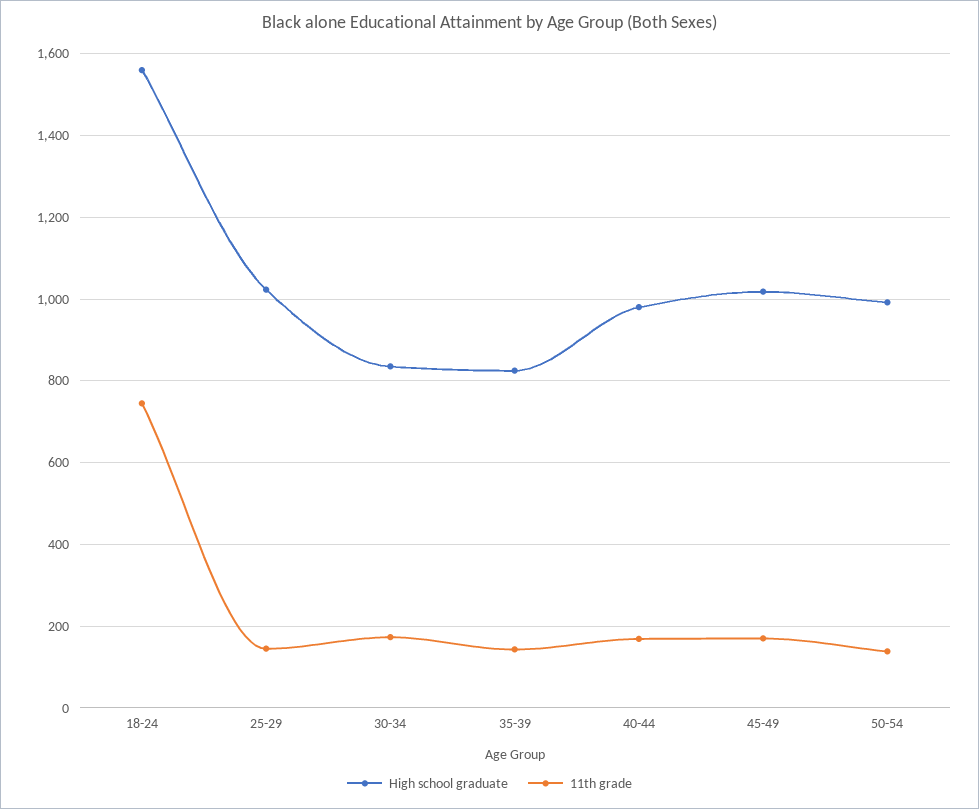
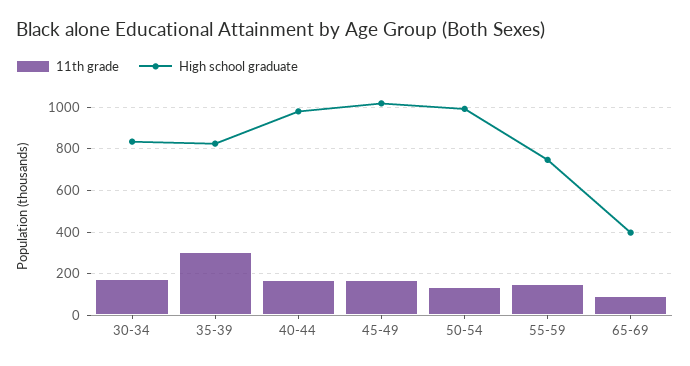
High school graduate, 18-24: 1560 -> none
11th grade, 18-24: 740 -> none
High school graduate, 25-29: 1020 -> none
11th grade, 25-29: 140 -> none
11th grade, 35-39: 140 -> 300
11th grade, 55-59: none -> 150
High school graduate, 55-59: none -> 750
11th grade, 65-69: none -> 100
High school graduate, 65-69: none -> 400

